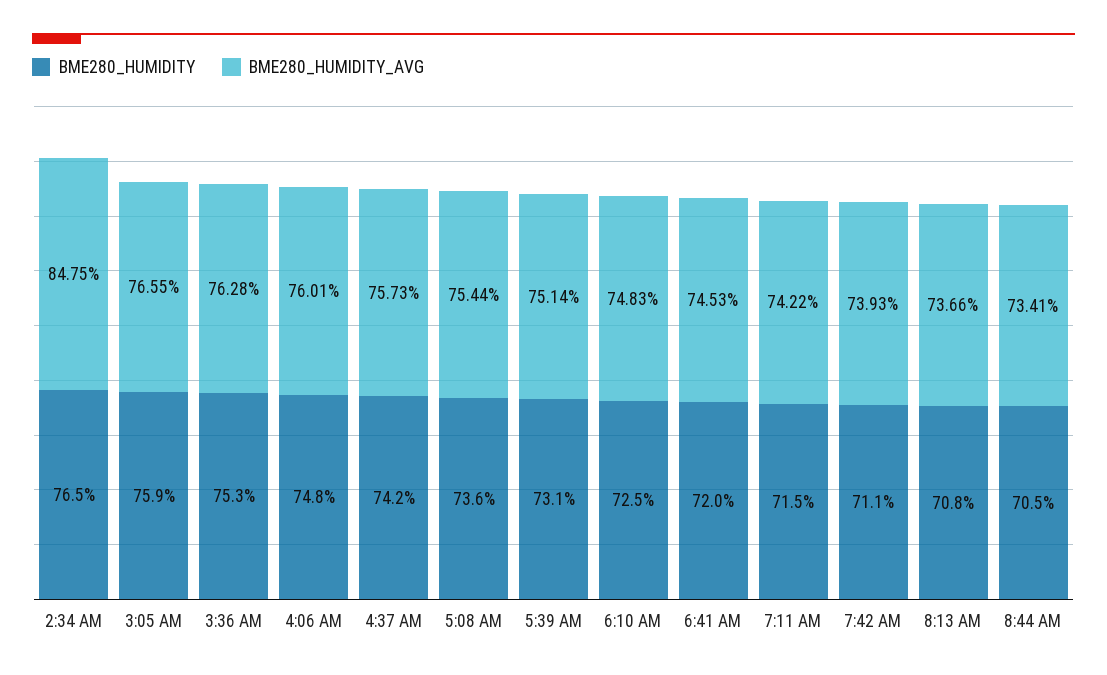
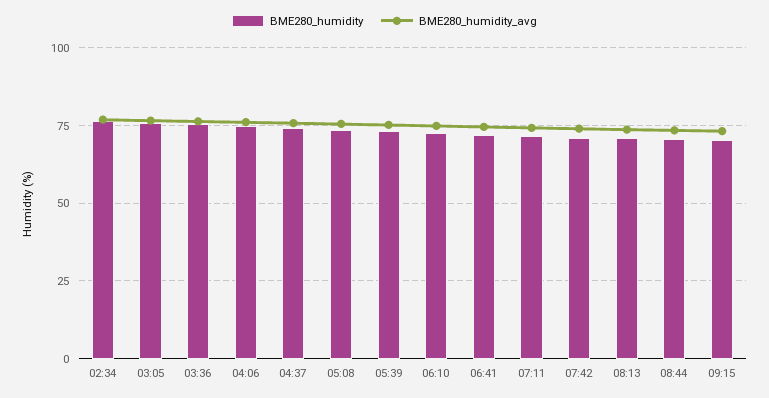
BME280_HUMIDITY_AVG, 2:34 AM: 84.75 -> 77.5
BME280_HUMIDITY, 09:15: none -> 70
BME280_HUMIDITY_AVG, 09:15: none -> 72.5

